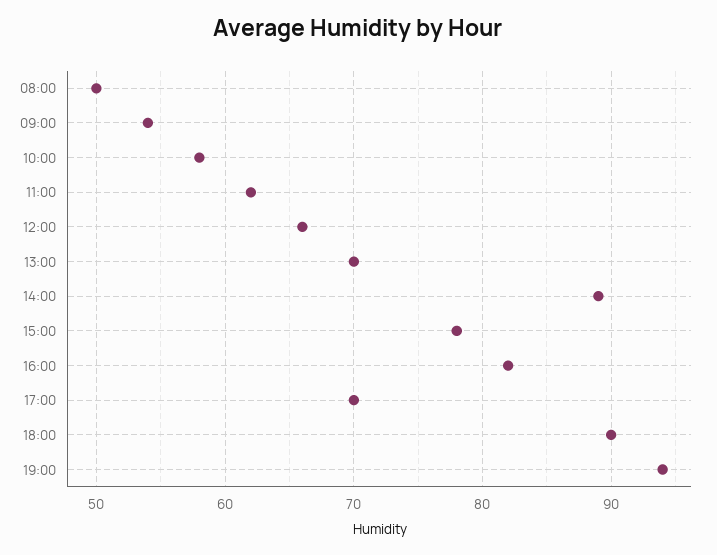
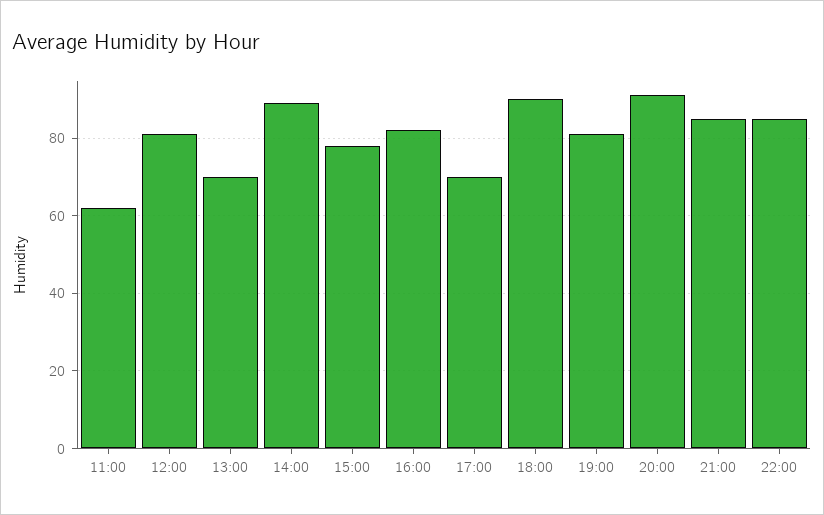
08:00: 50 -> none
09:00: 54 -> none
10:00: 58 -> none
12:00: 66 -> 80
19:00: 94 -> 80
20:00: none -> 90
21:00: none -> 85
22:00: none -> 85

